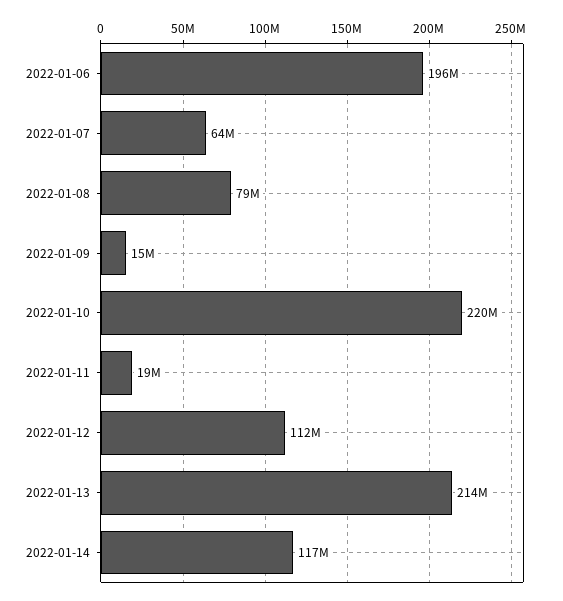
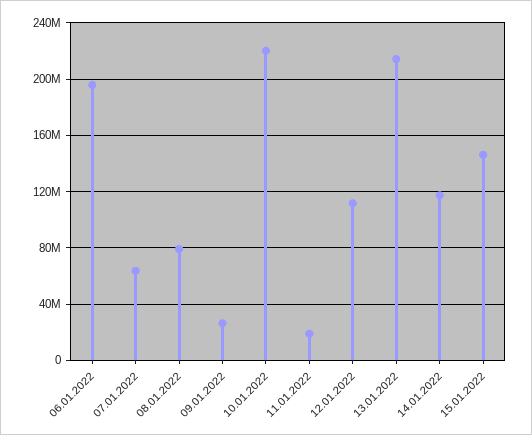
2022-01-09: 15000000 -> 25000000
15.01.2022: none -> 145000000

